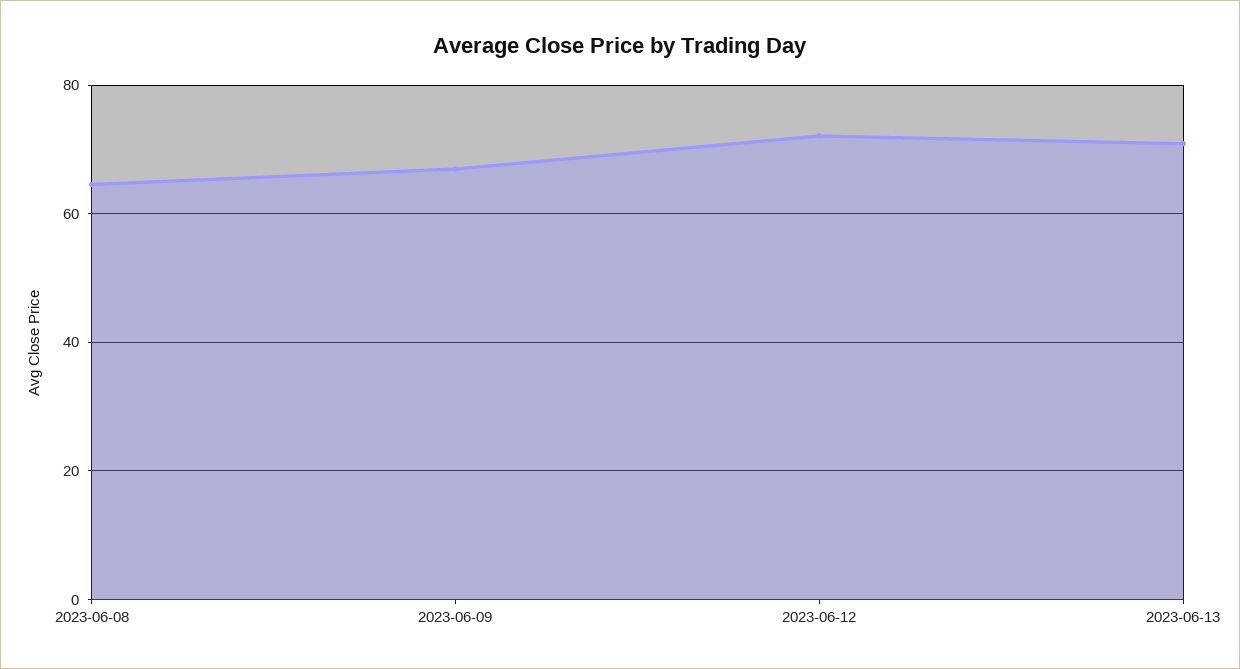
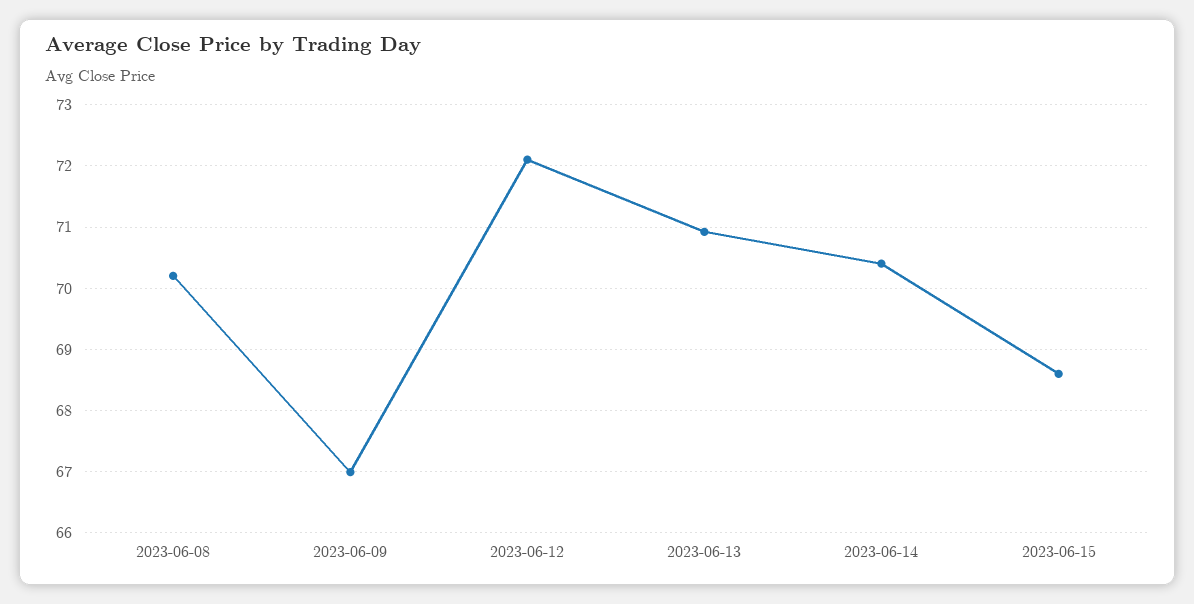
2023-06-08: 64 -> 70.2
2023-06-14: none -> 70.4
2023-06-15: none -> 68.6

